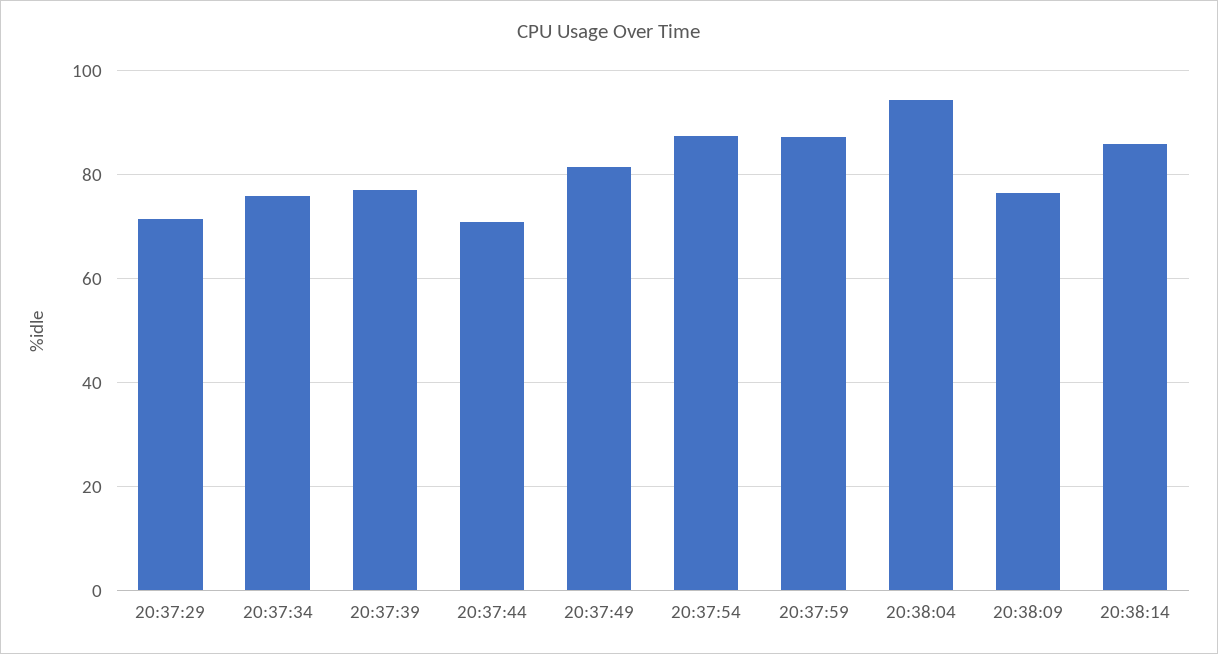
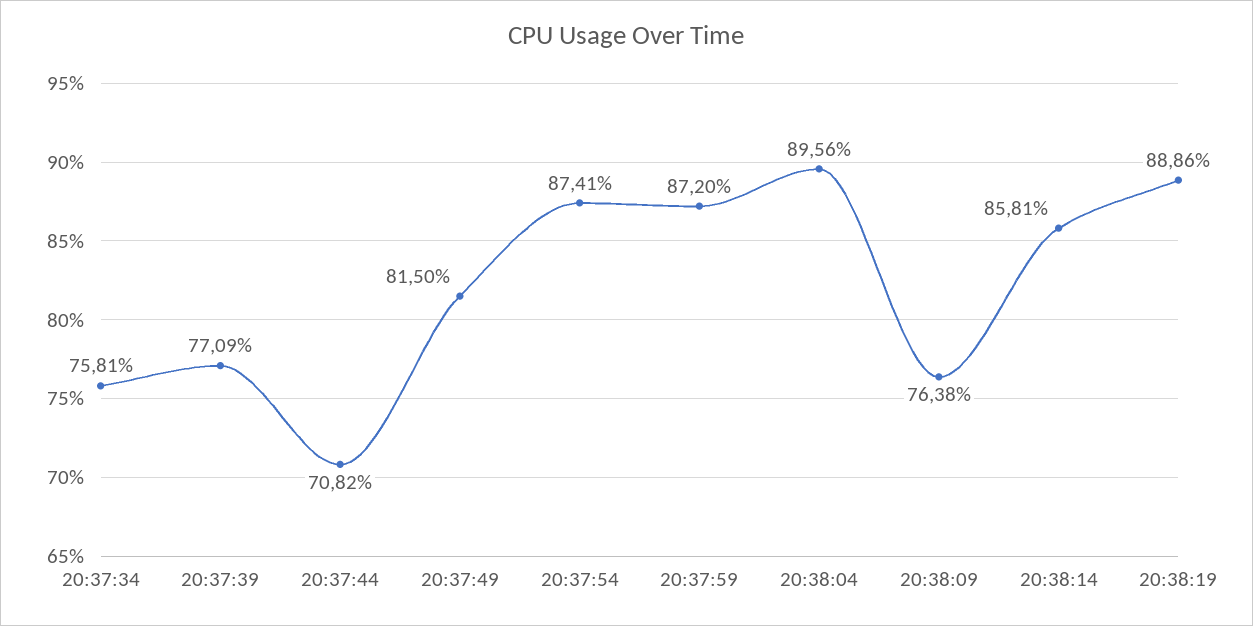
20:37:29: 72 -> none
20:38:04: 94 -> 89.56
20:38:19: none -> 88.86

